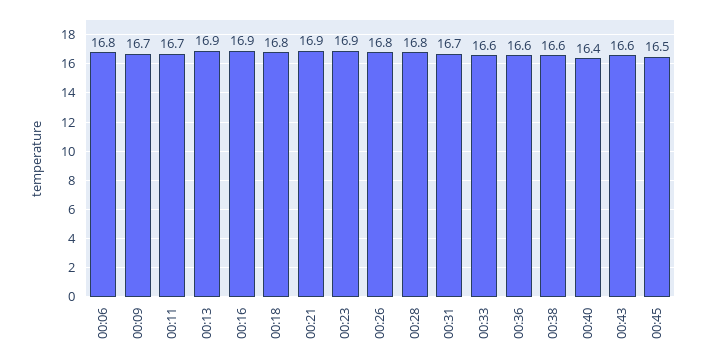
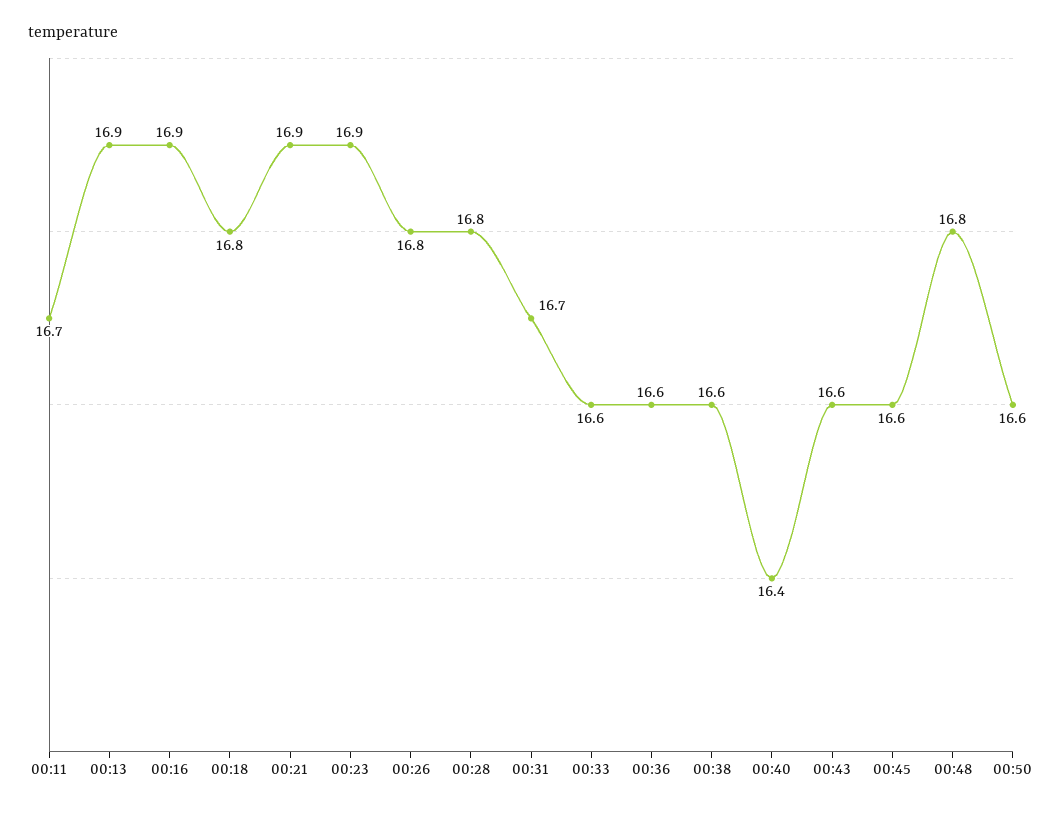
00:06: 16.8 -> none
00:09: 16.7 -> none
00:45: 16.5 -> 16.6
00:48: none -> 16.8
00:50: none -> 16.6

